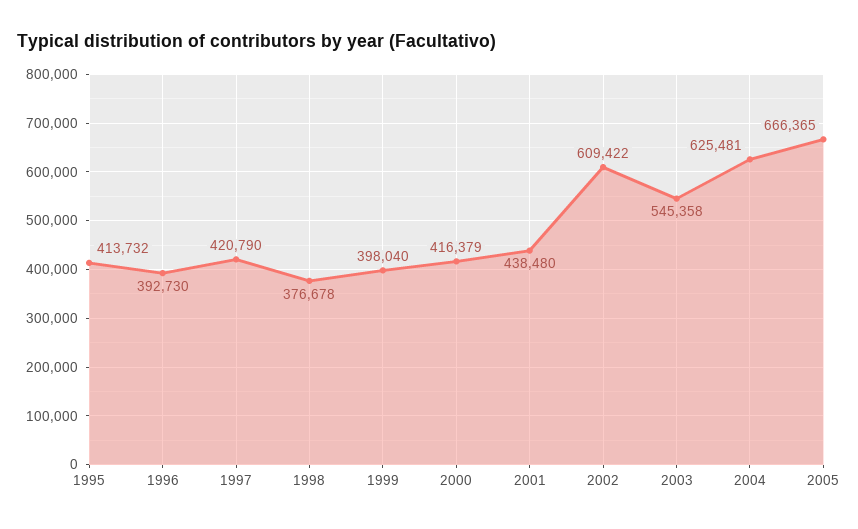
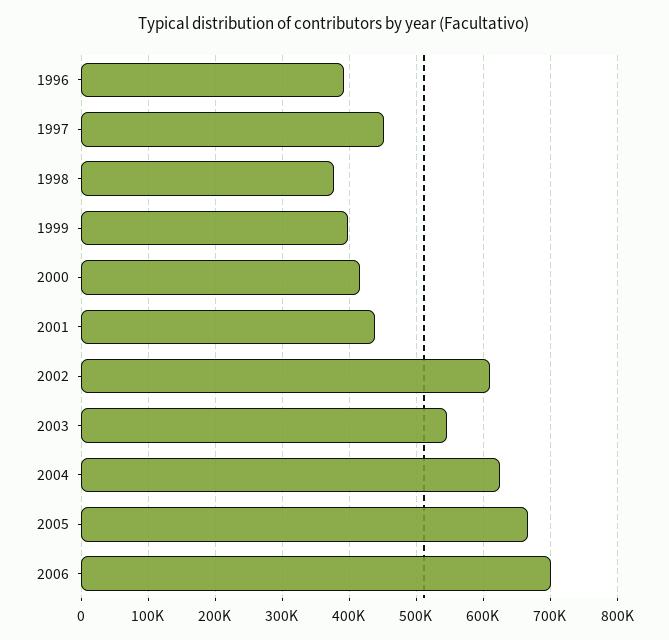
1995: 413732 -> none
1997: 420790 -> 450000
2006: none -> 700000

